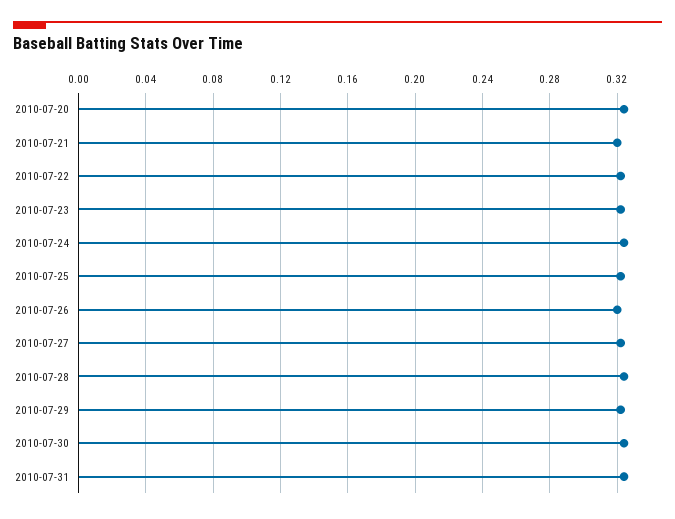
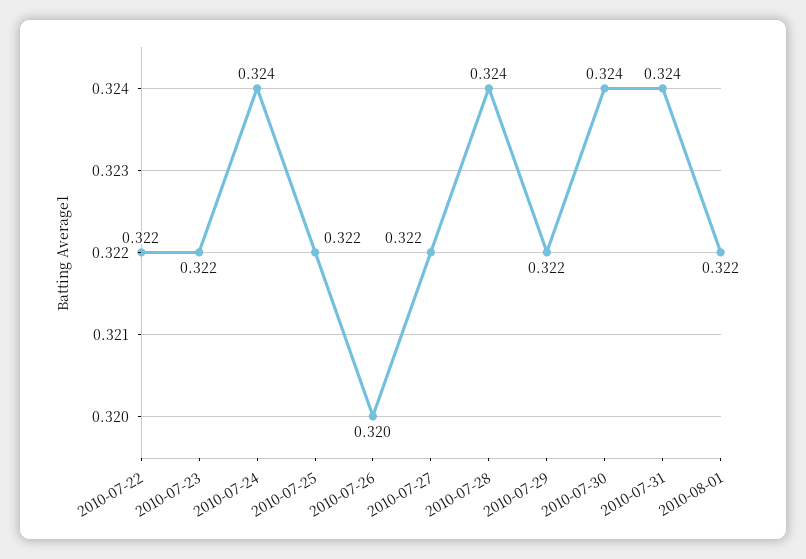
2010-07-20: 0.325 -> none
2010-07-21: 0.32 -> none
2010-08-01: none -> 0.322

